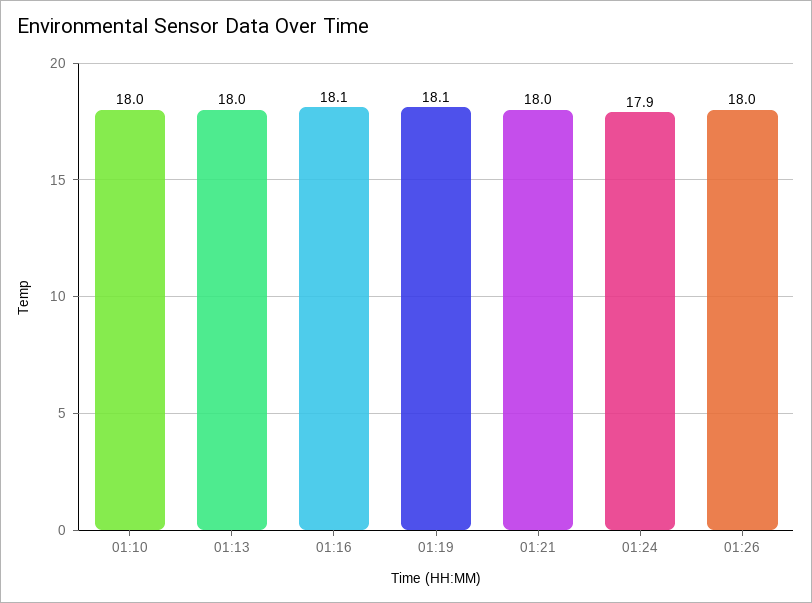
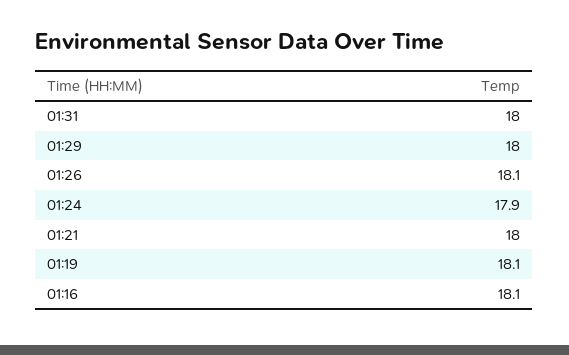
01:10: 18 -> none
01:13: 18 -> none
01:26: 18 -> 18.1
01:31: none -> 18
01:29: none -> 18

